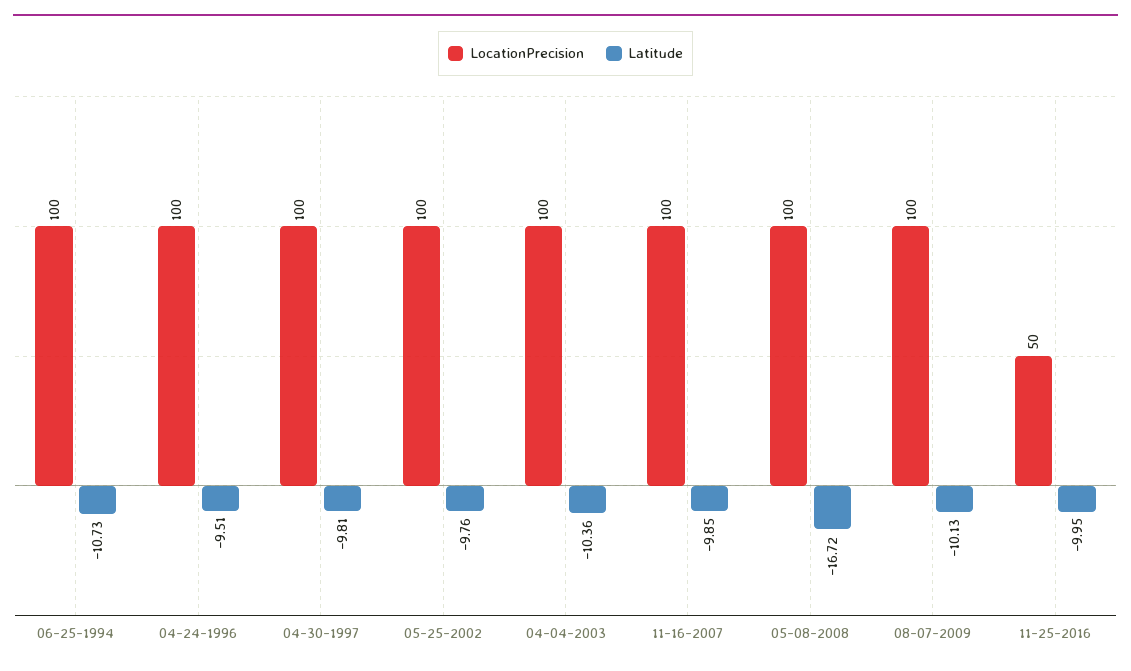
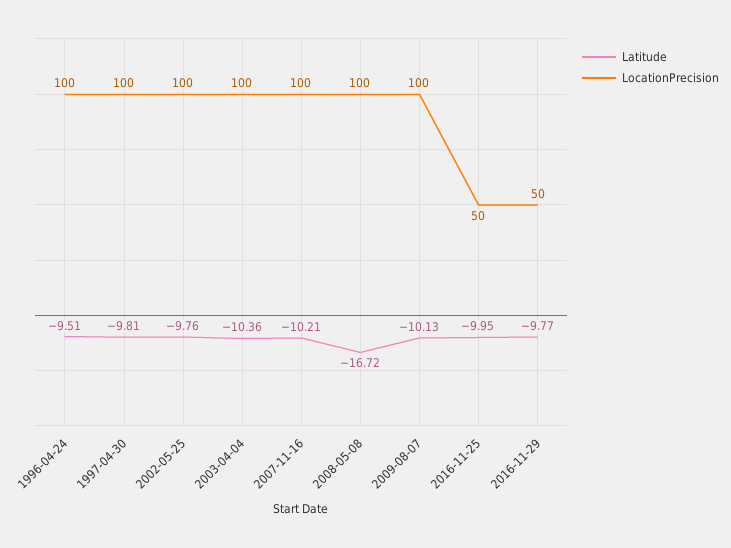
LocationPrecision, 06-25-1994: 100 -> none
Latitude, 06-25-1994: -10.73 -> none
Latitude, 11-16-2007: -9.85 -> -10.21
Latitude, 2016-11-29: none -> -9.77
LocationPrecision, 2016-11-29: none -> 50

